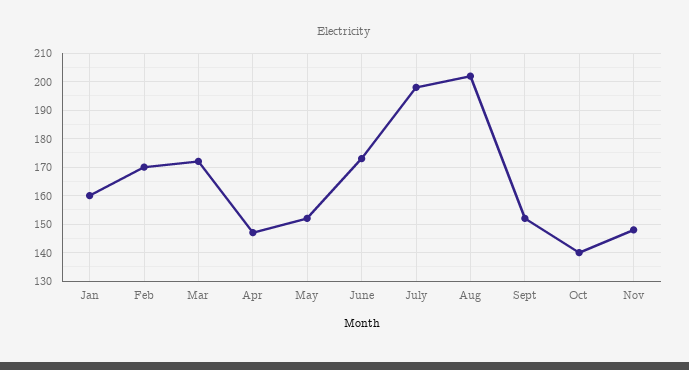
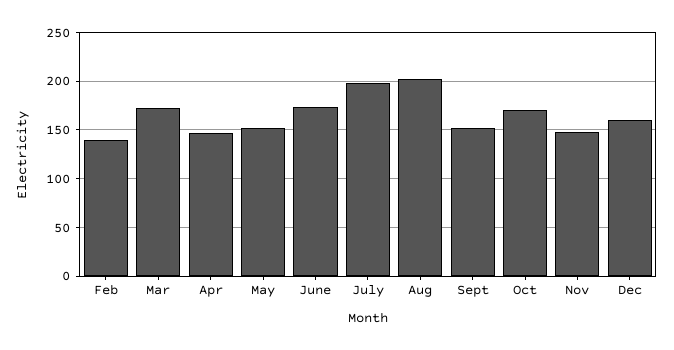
Jan: 160 -> none
Feb: 170 -> 140
Oct: 140 -> 170
Dec: none -> 160

